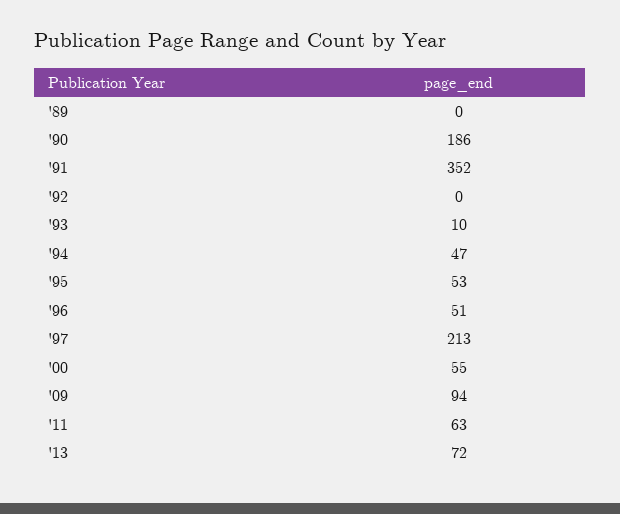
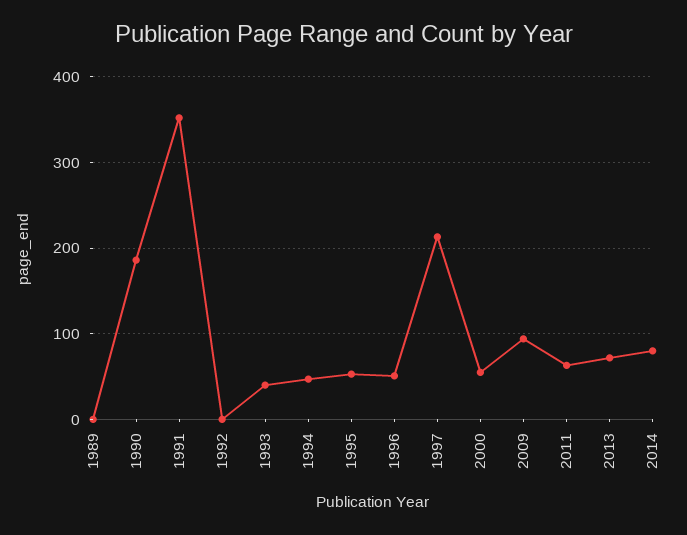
'93: 10 -> 40
2014: none -> 80

